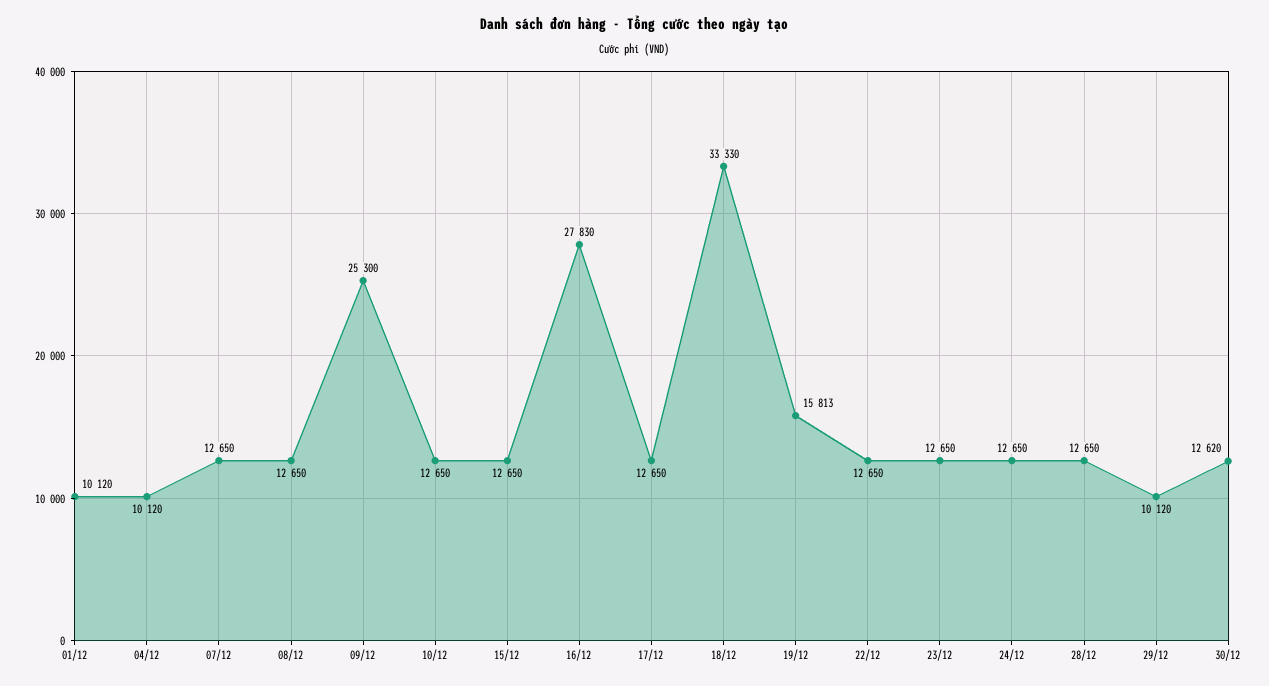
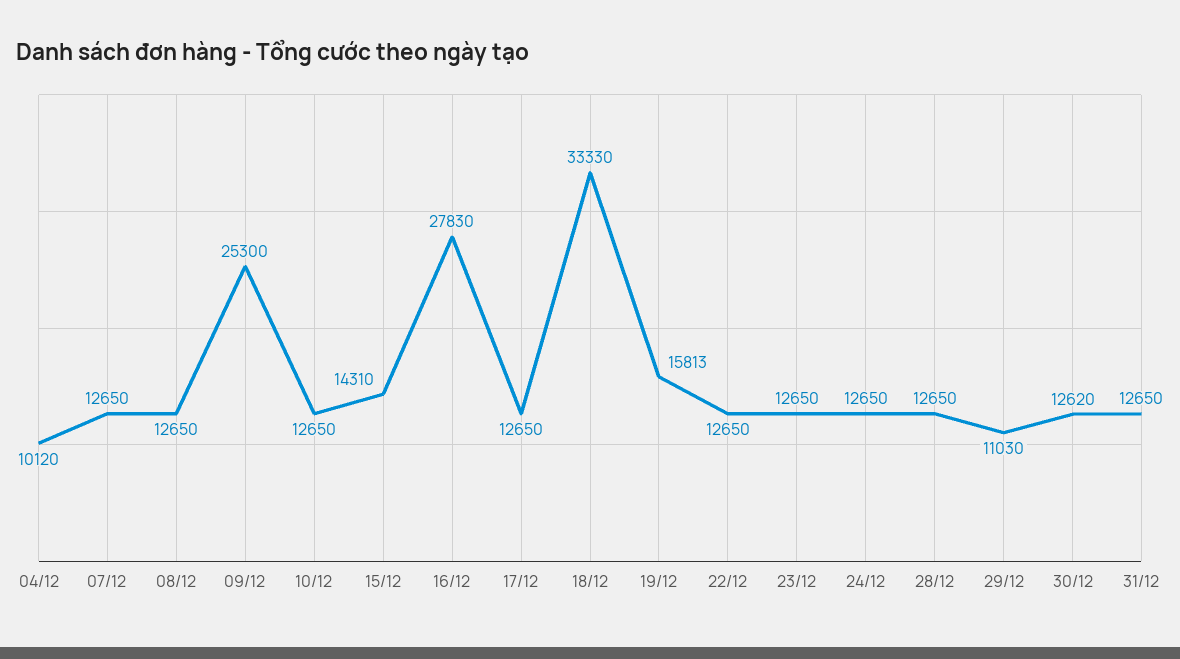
01/12: 10120 -> none
15/12: 12650 -> 14310
29/12: 10120 -> 11030
31/12: none -> 12650

